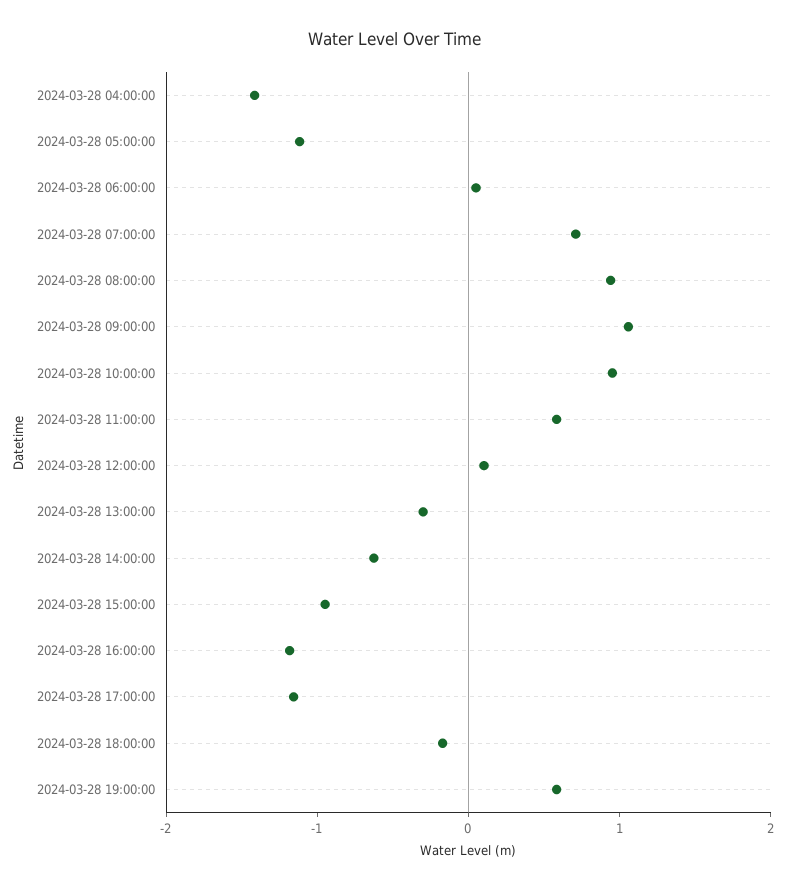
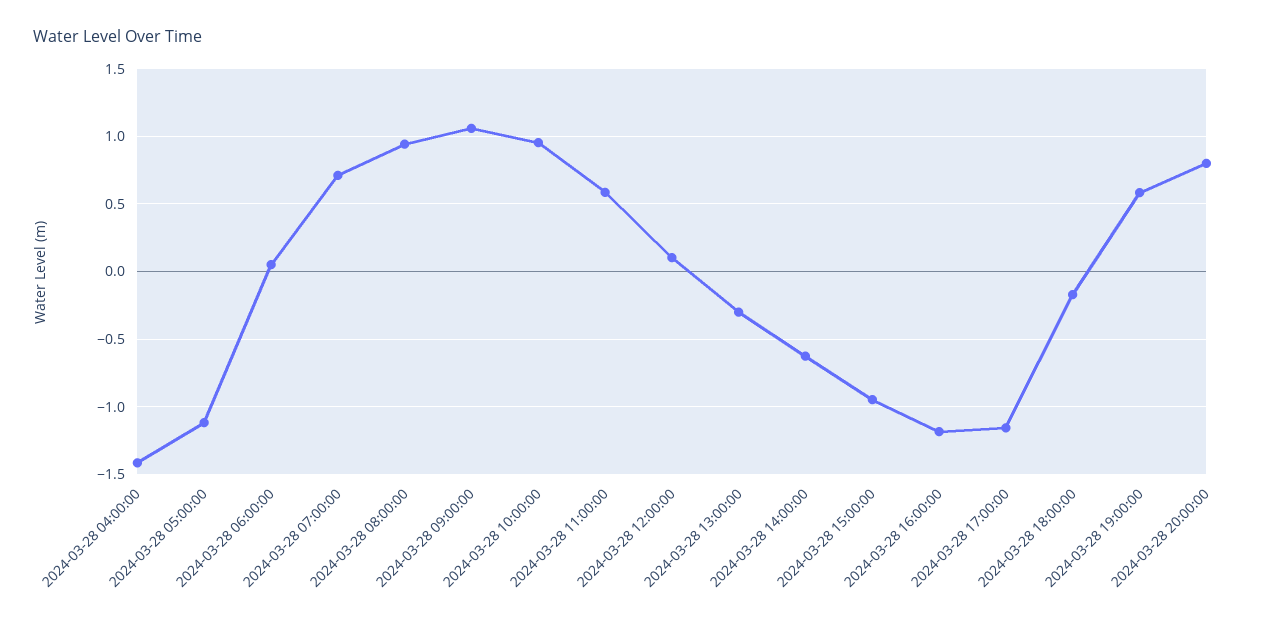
2024-03-28 20:00:00: none -> 0.8

